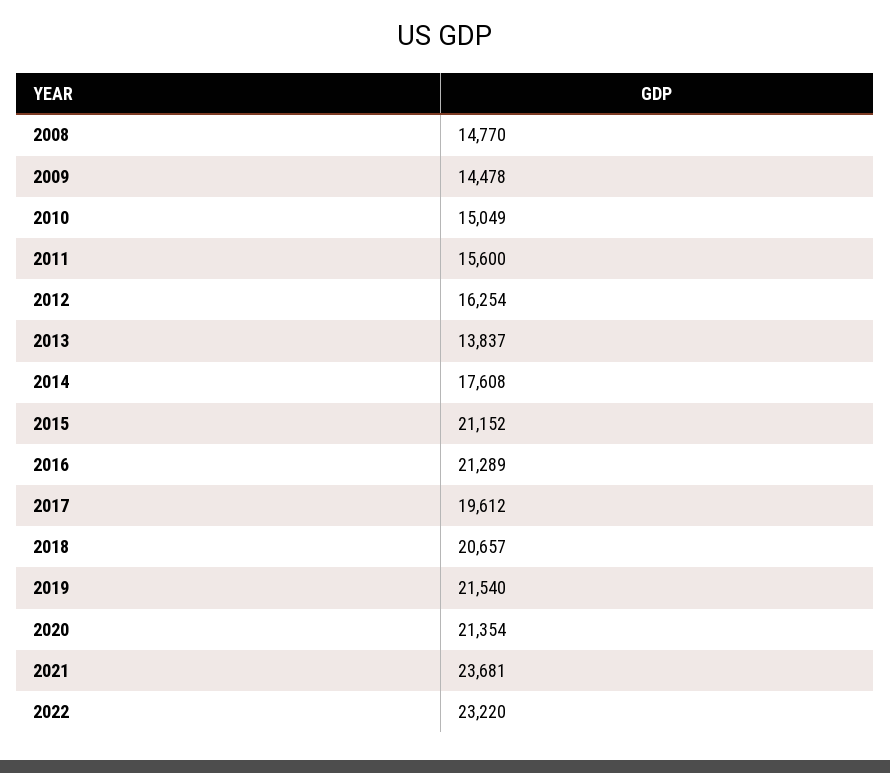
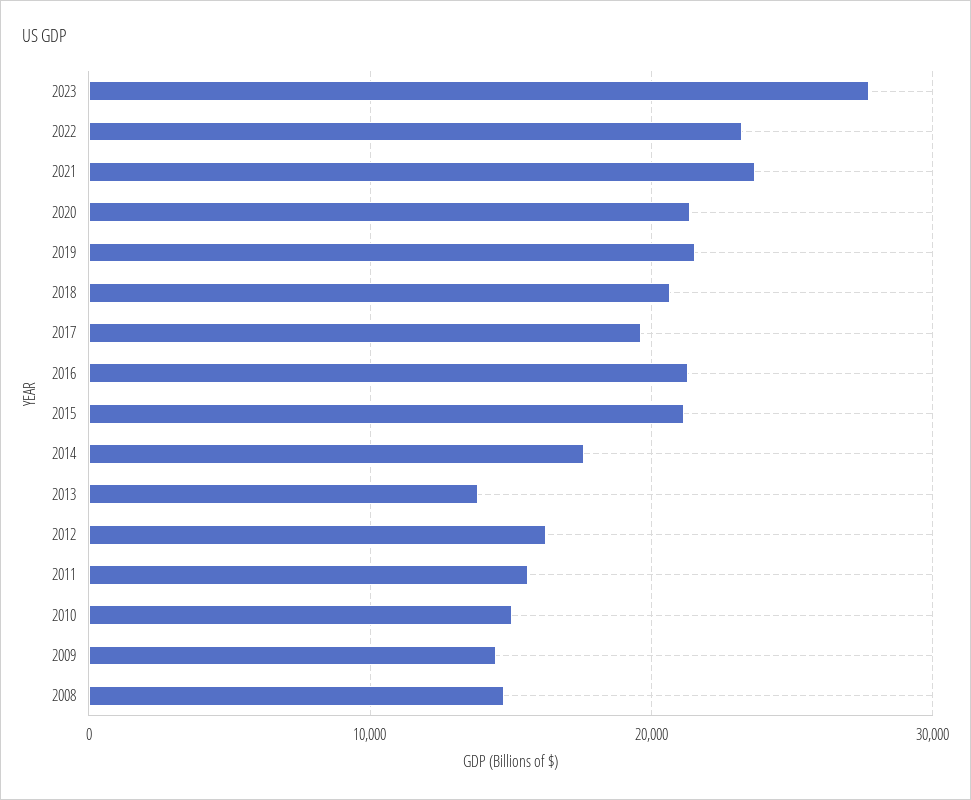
2023: none -> 28000

